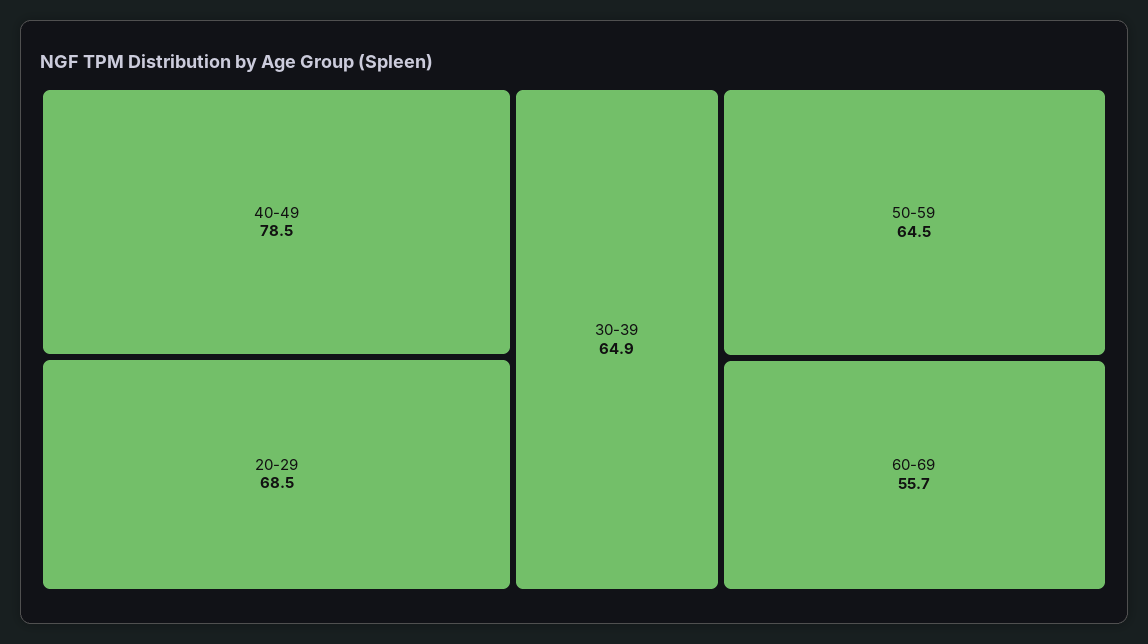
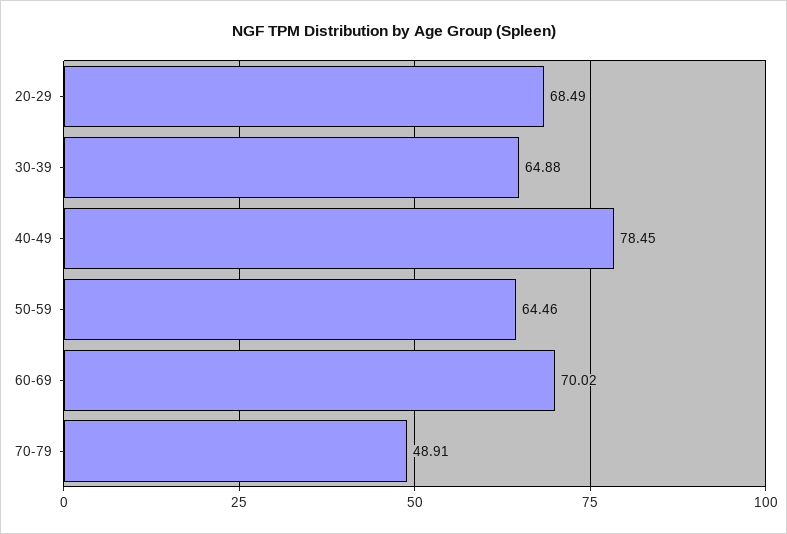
60-69: 55.7 -> 70.02
70-79: none -> 48.91

